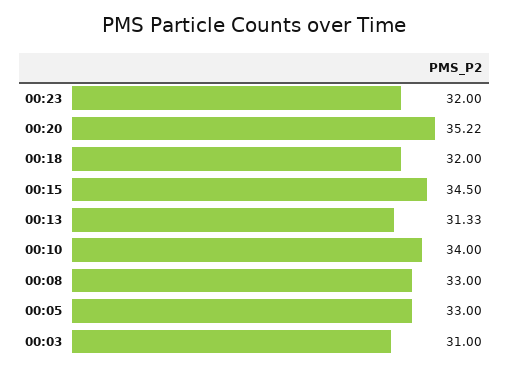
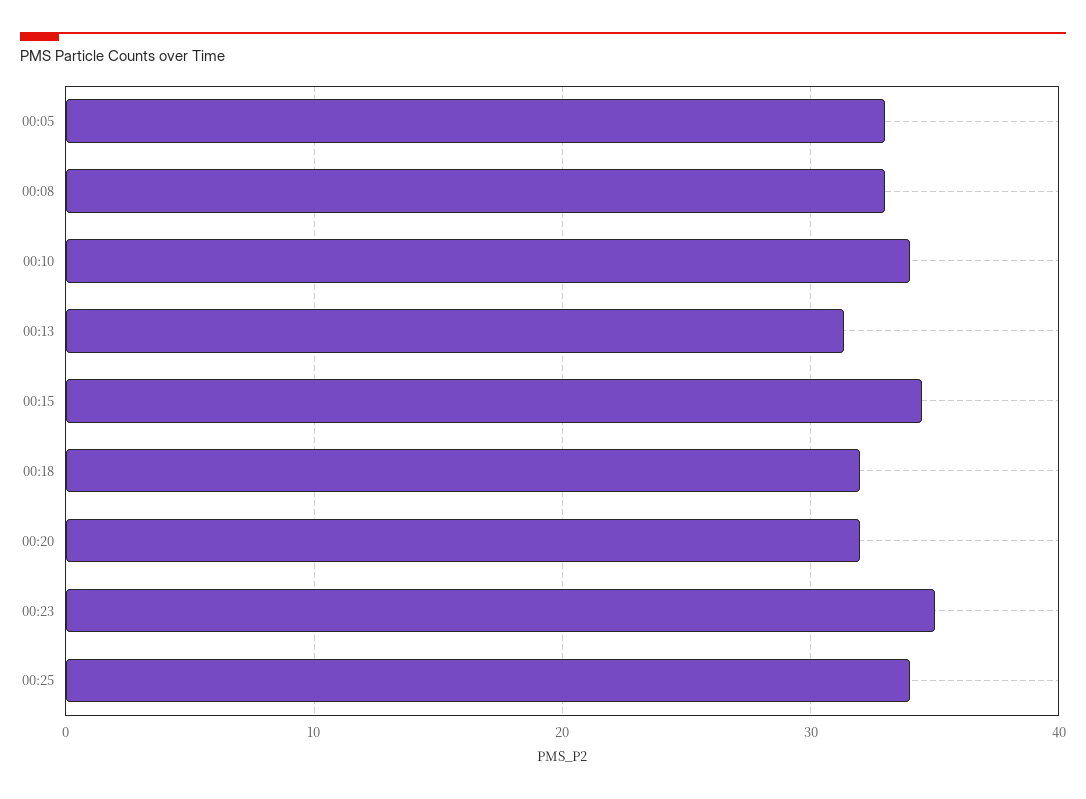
00:23: 32 -> 35
00:20: 35.22 -> 32
00:03: 31 -> none
00:25: none -> 34

